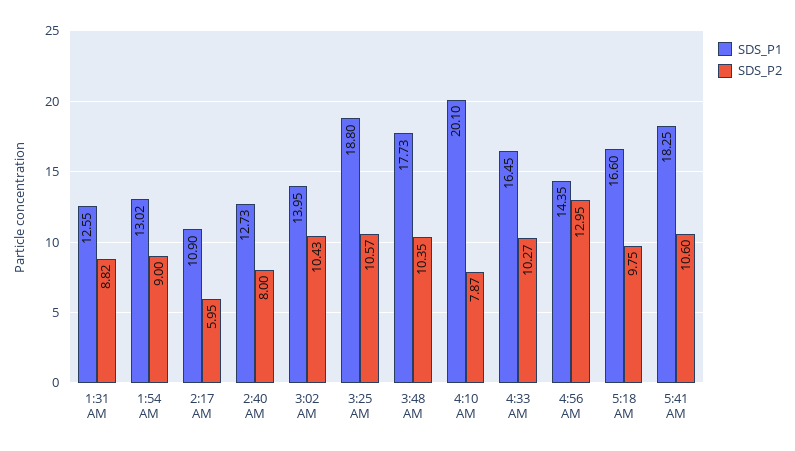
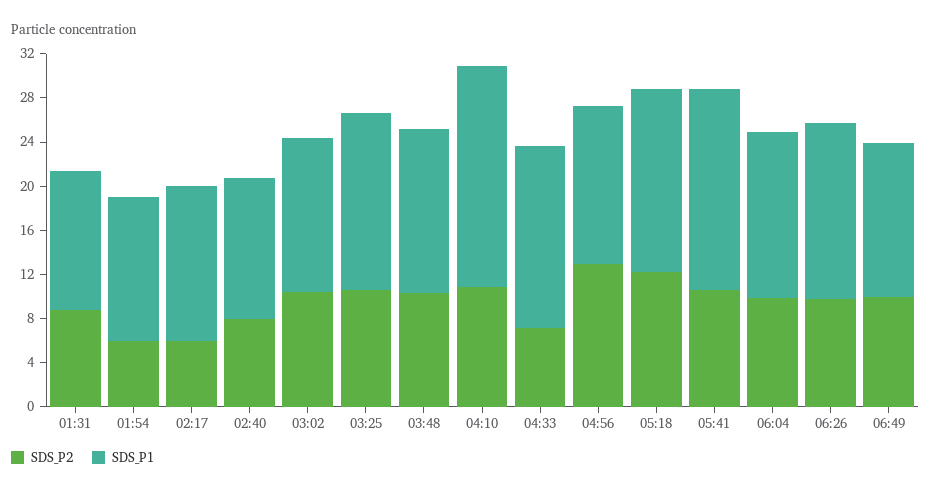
SDS_P2, 1:54 AM: 9 -> 6
SDS_P1, 2:17 AM: 10.9 -> 14
SDS_P1, 3:25 AM: 18.8 -> 16
SDS_P1, 3:48 AM: 17.73 -> 15
SDS_P2, 4:10 AM: 7.87 -> 11
SDS_P2, 4:33 AM: 10.27 -> 7
SDS_P2, 5:18 AM: 9.75 -> 12
SDS_P2, 06:04: none -> 10
SDS_P1, 06:04: none -> 15
SDS_P2, 06:26: none -> 10
SDS_P1, 06:26: none -> 16
SDS_P2, 06:49: none -> 10
SDS_P1, 06:49: none -> 14

